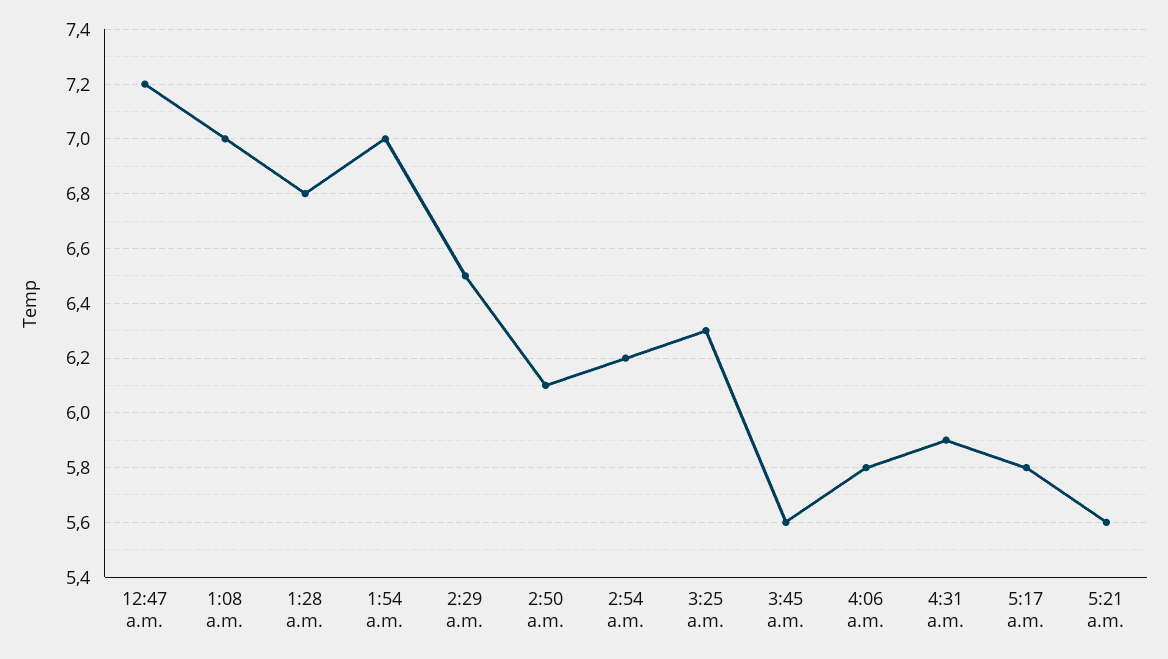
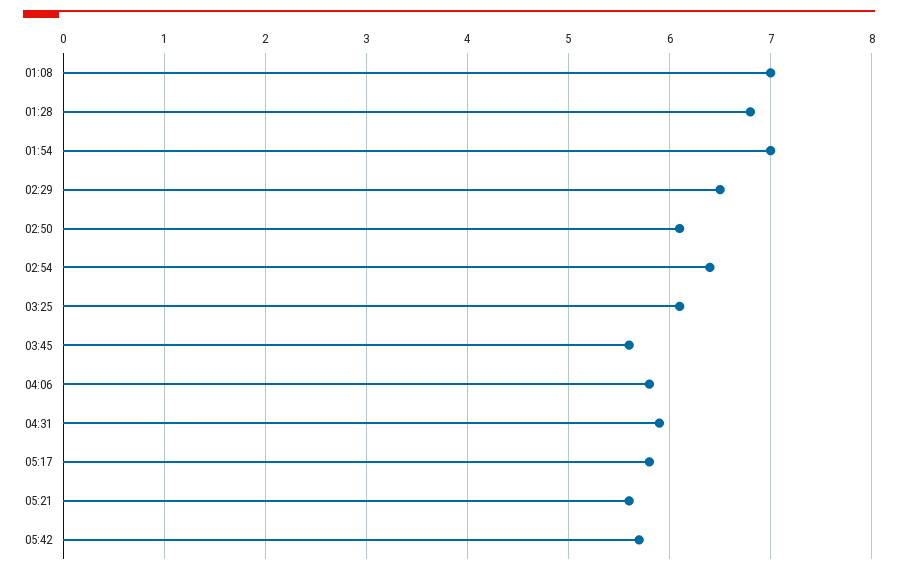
12:47 a.m.: 7.2 -> none
2:54 a.m.: 6.2 -> 6.4
3:25 a.m.: 6.3 -> 6.1
05:42: none -> 5.7

